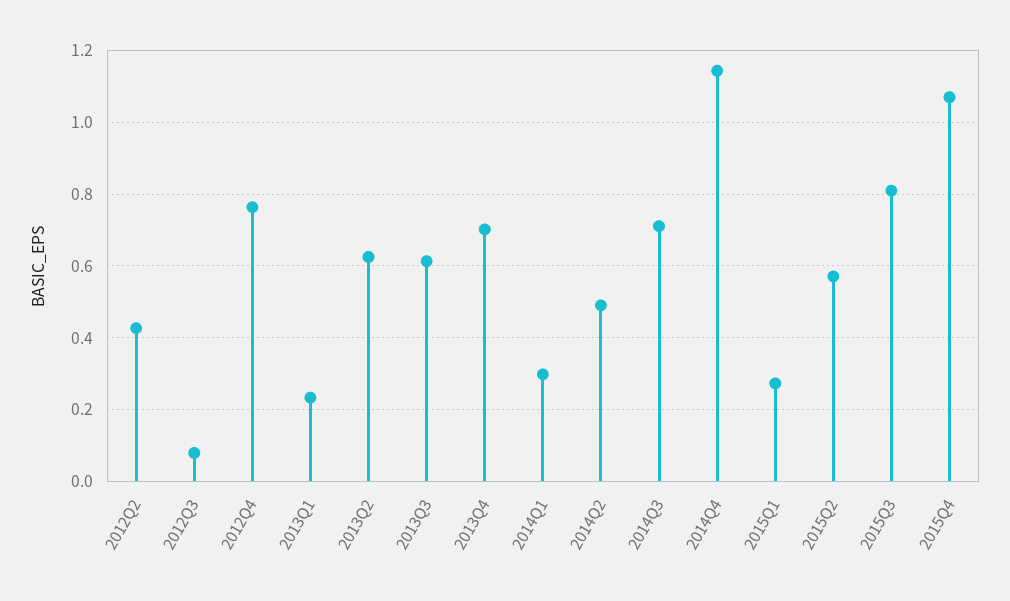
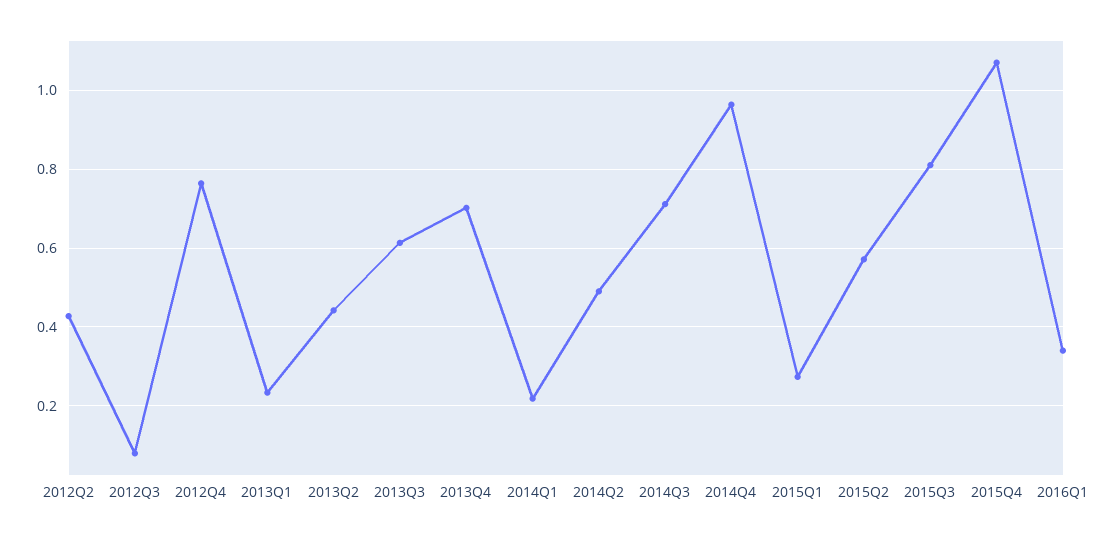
2013Q2: 0.62 -> 0.44
2014Q1: 0.3 -> 0.22
2014Q4: 1.14 -> 0.96
2016Q1: none -> 0.34

